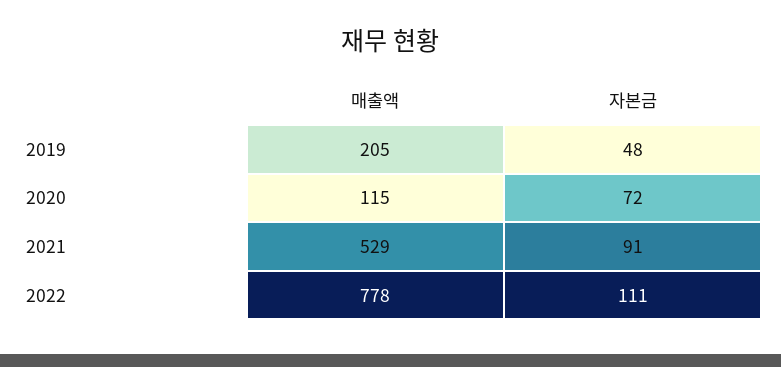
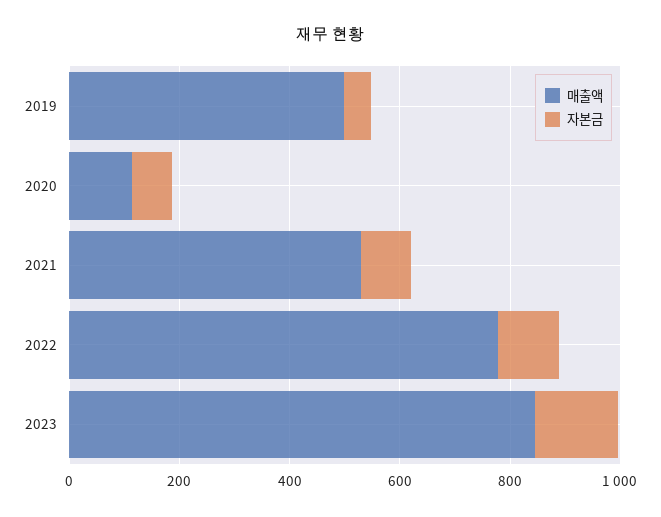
매출액, 2019: 205 -> 500
매출액, 2023: none -> 850
자본금, 2023: none -> 150

